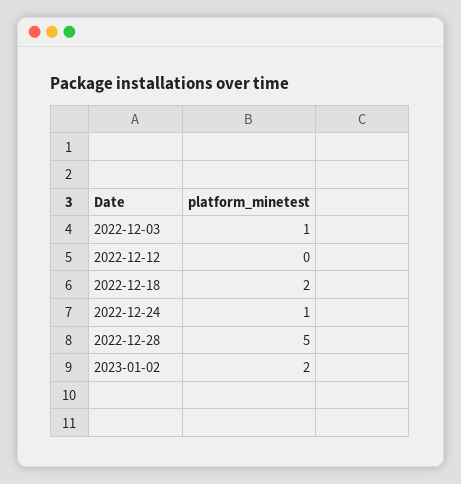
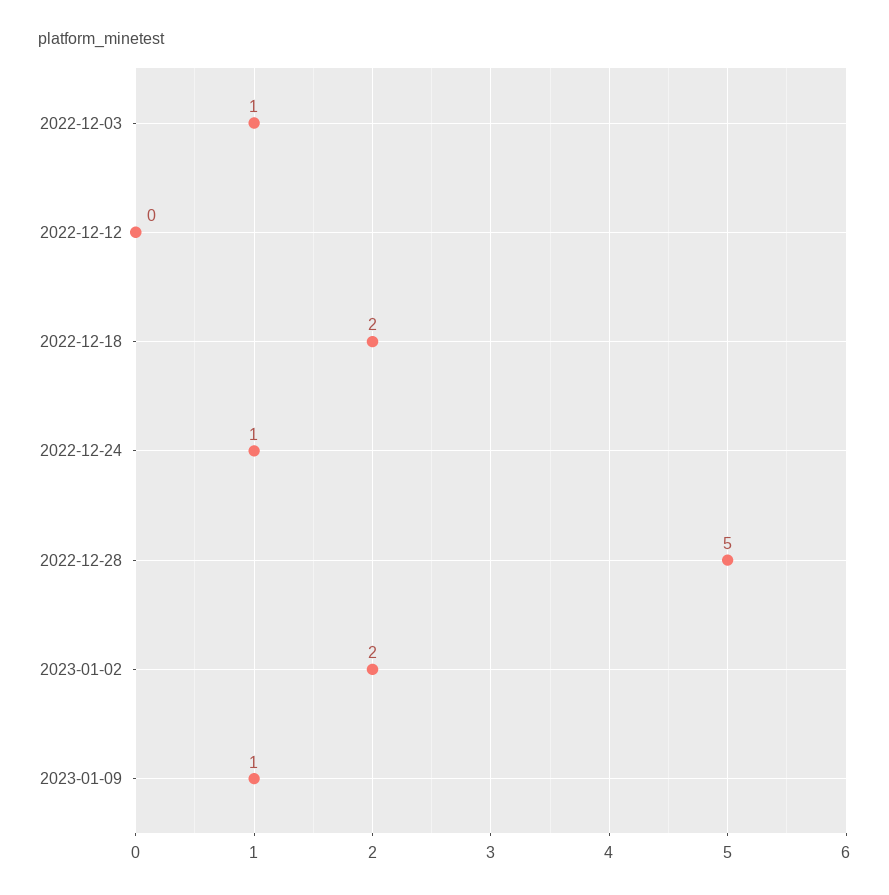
2023-01-09: none -> 1

